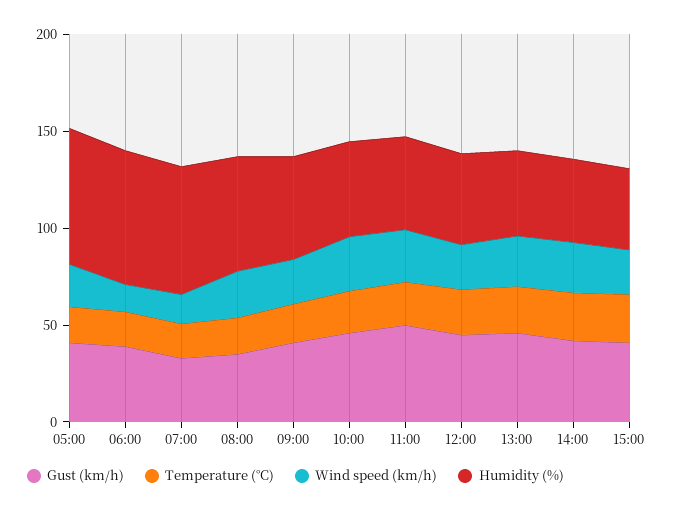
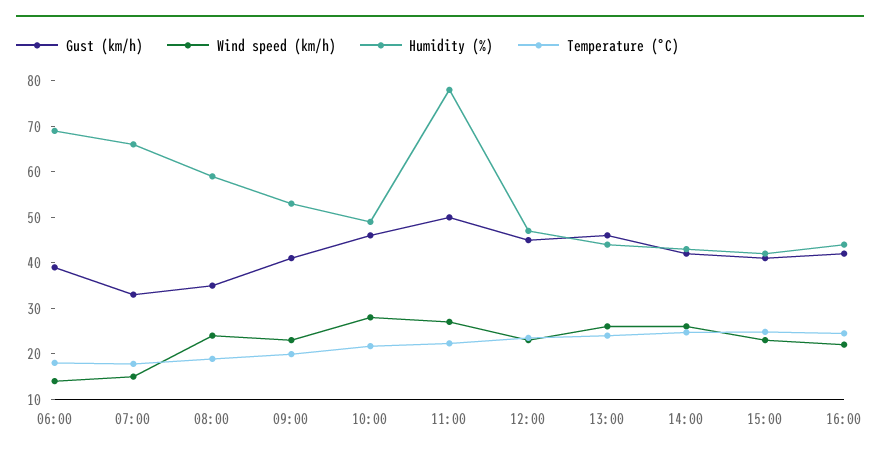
Gust (km/h), 05:00: 40 -> none
Temperature (°C), 05:00: 20 -> none
Wind speed (km/h), 05:00: 20 -> none
Humidity (%), 05:00: 70 -> none
Humidity (%), 11:00: 50 -> 78
Gust (km/h), 16:00: none -> 42
Wind speed (km/h), 16:00: none -> 22
Humidity (%), 16:00: none -> 44
Temperature (°C), 16:00: none -> 24

